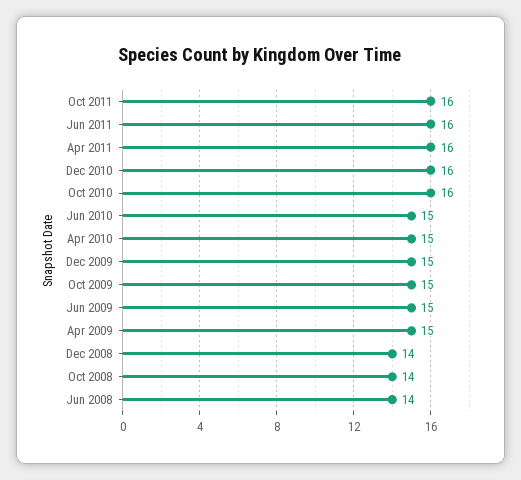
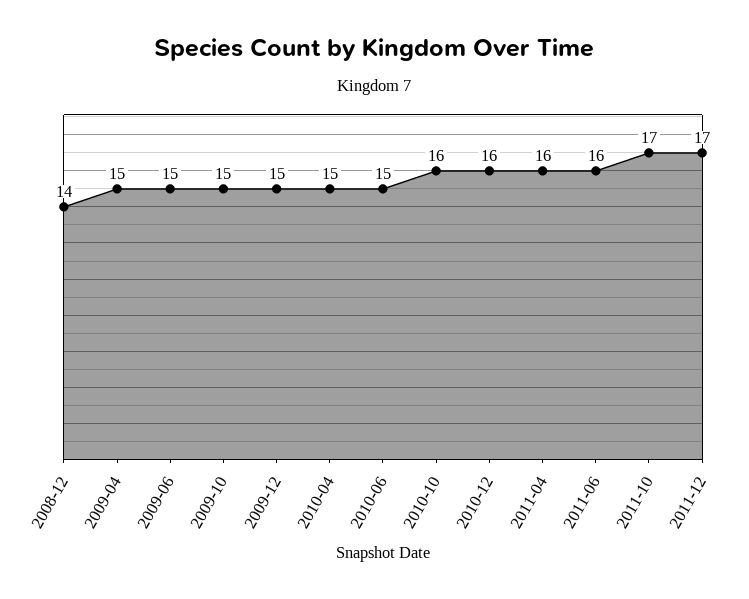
Oct 2011: 16 -> 17
Oct 2008: 14 -> none
Jun 2008: 14 -> none
2011-12: none -> 17

